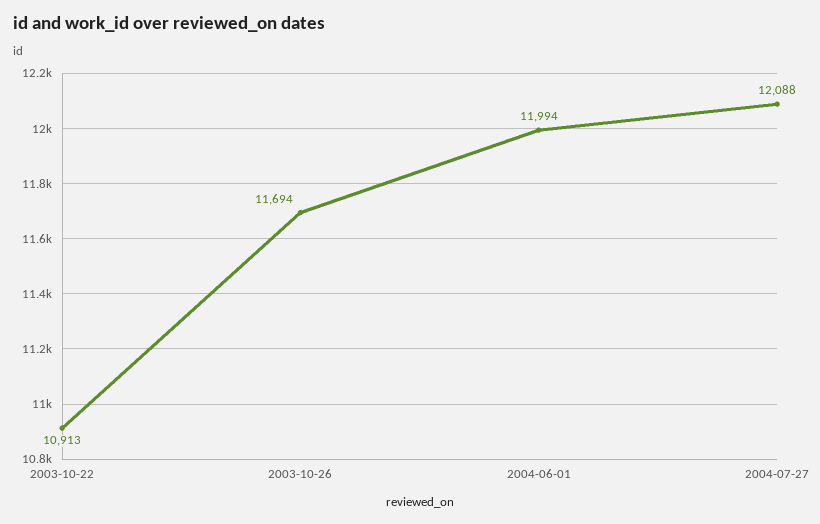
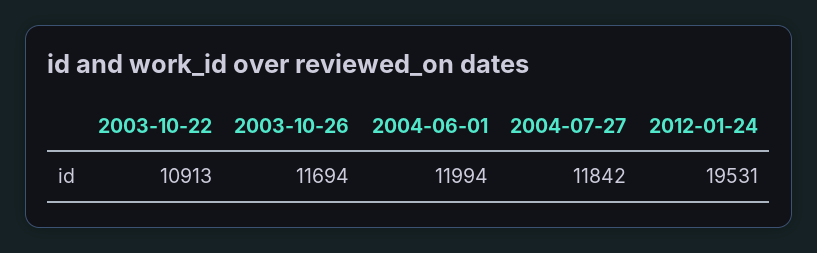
2004-07-27: 12088 -> 11842
2012-01-24: none -> 19531

